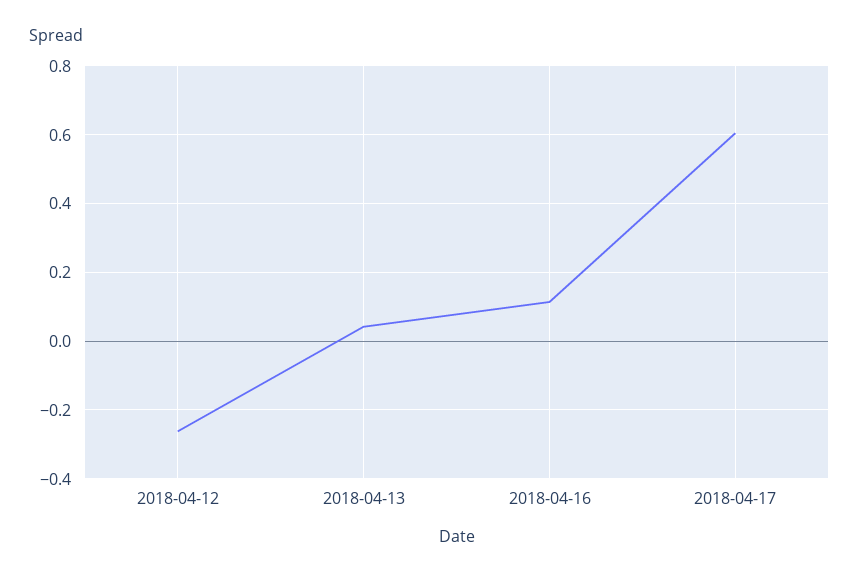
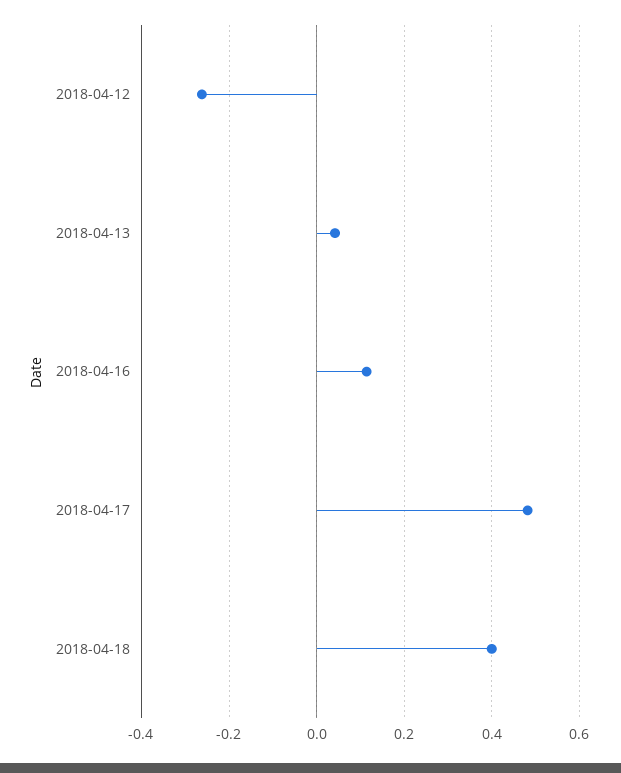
2018-04-17: 0.6 -> 0.48
2018-04-18: none -> 0.4

